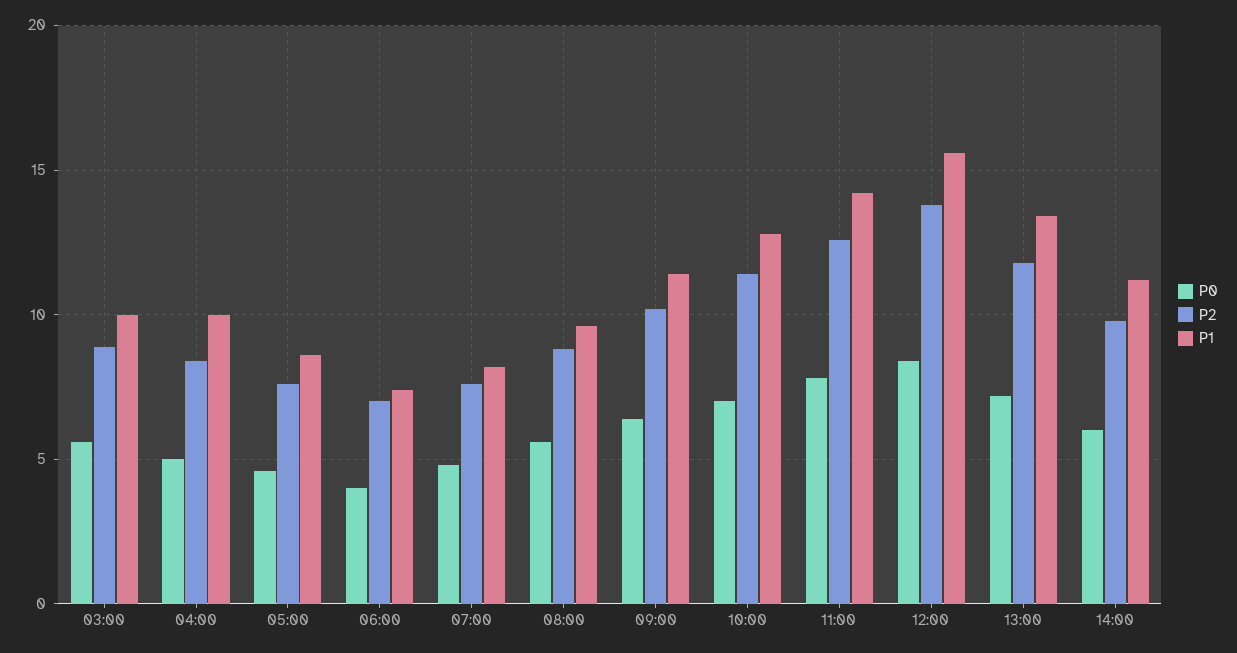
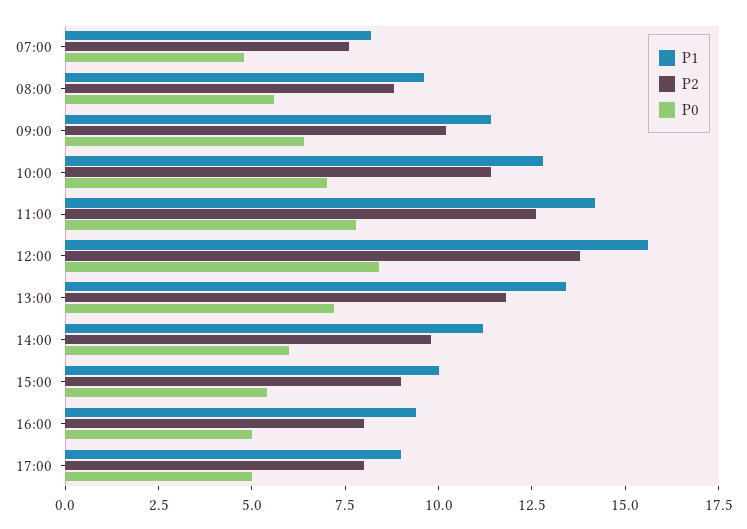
P0, 03:00: 5.5 -> none
P2, 03:00: 9 -> none
P1, 03:00: 10 -> none
P0, 04:00: 5 -> none
P2, 04:00: 8.5 -> none
P1, 04:00: 10 -> none
P0, 05:00: 4.5 -> none
P2, 05:00: 7.5 -> none
P1, 05:00: 8.5 -> none
P0, 06:00: 4 -> none
P2, 06:00: 7 -> none
P1, 06:00: 7.5 -> none
P1, 15:00: none -> 10
P2, 15:00: none -> 9
P0, 15:00: none -> 5.5
P1, 16:00: none -> 9.5
P2, 16:00: none -> 8
P0, 16:00: none -> 5
P1, 17:00: none -> 9
P2, 17:00: none -> 8
P0, 17:00: none -> 5

